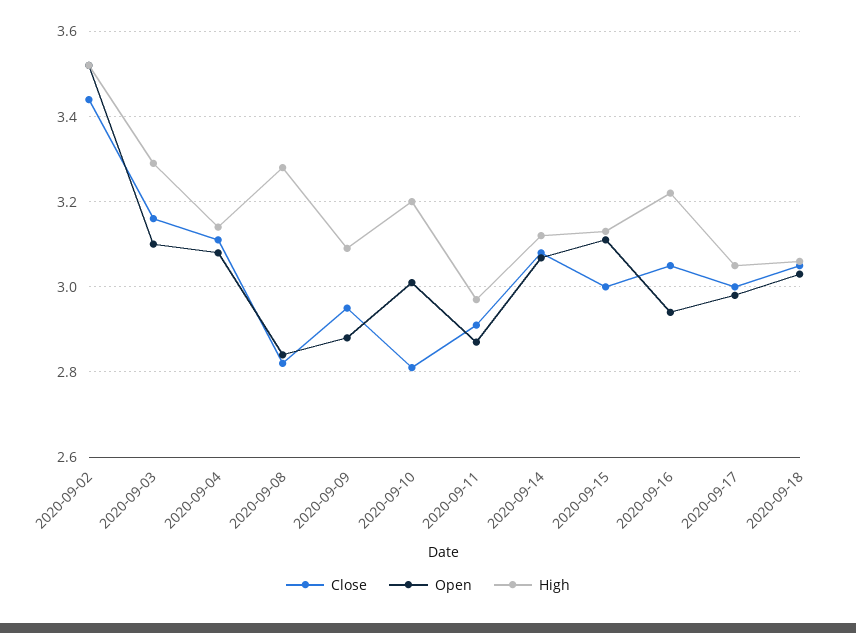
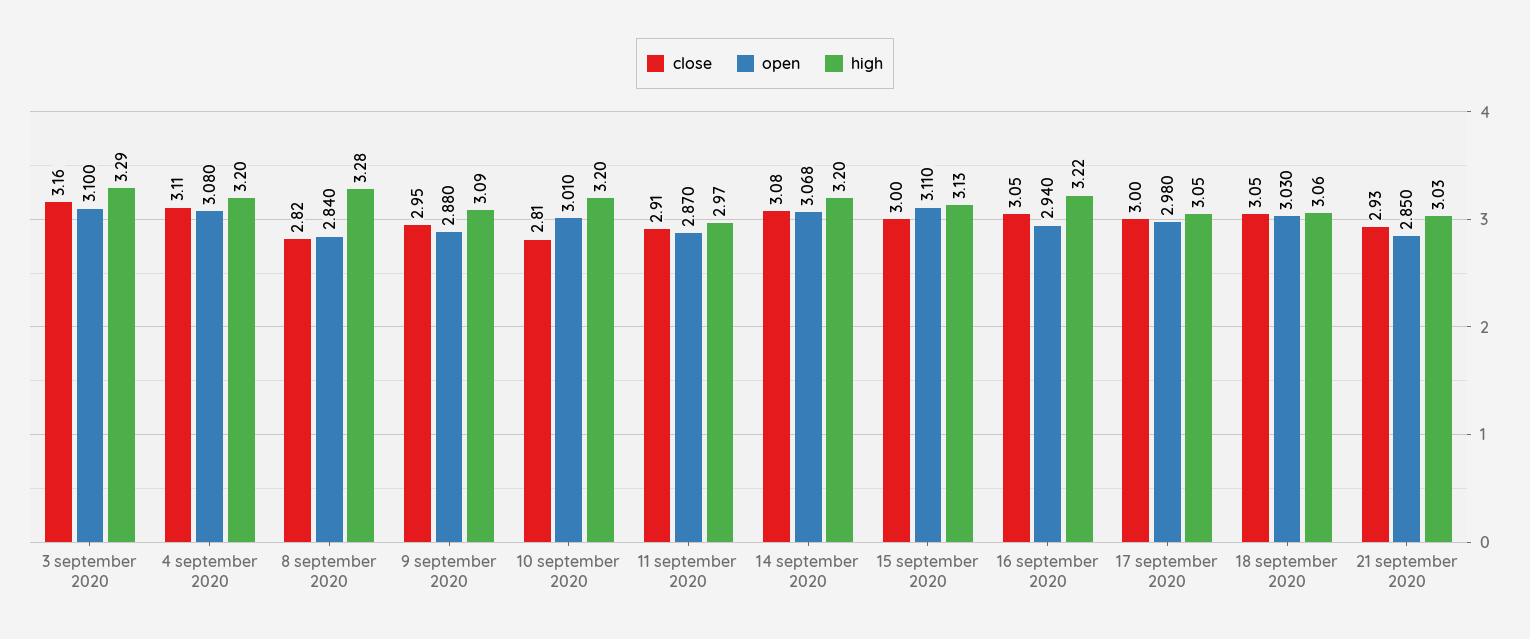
Close, 2020-09-02: 3.44 -> none
Open, 2020-09-02: 3.52 -> none
High, 2020-09-02: 3.52 -> none
High, 2020-09-04: 3.14 -> 3.2
High, 2020-09-14: 3.12 -> 3.2
Close, 21 september 2020: none -> 2.93
Open, 21 september 2020: none -> 2.85
High, 21 september 2020: none -> 3.03

